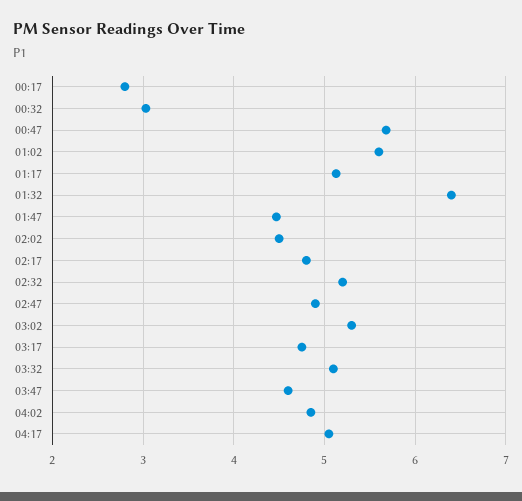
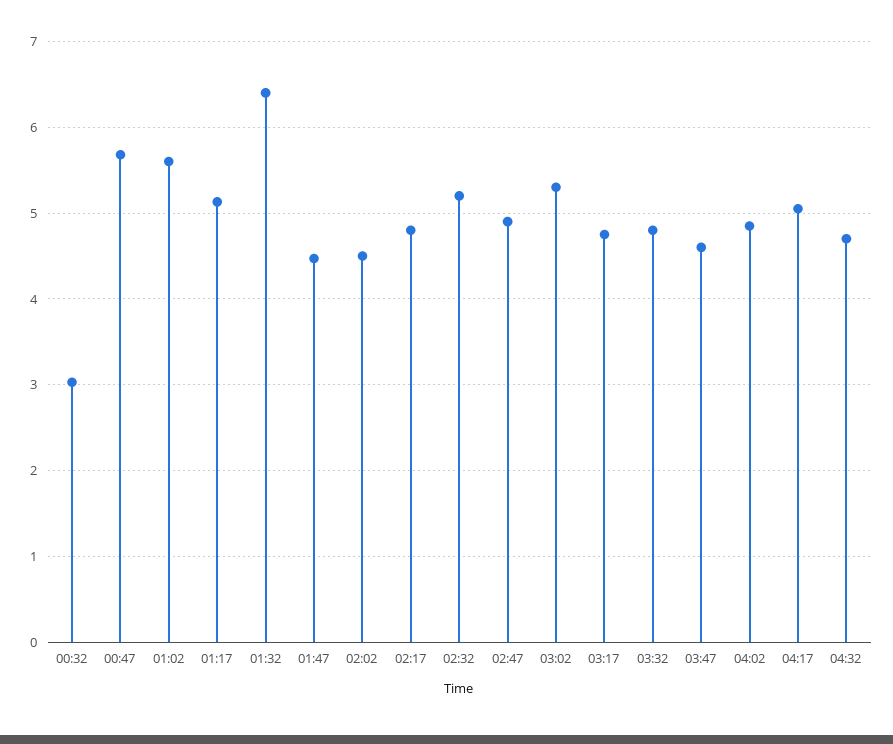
00:17: 2.8 -> none
03:32: 5.1 -> 4.8
04:32: none -> 4.7

